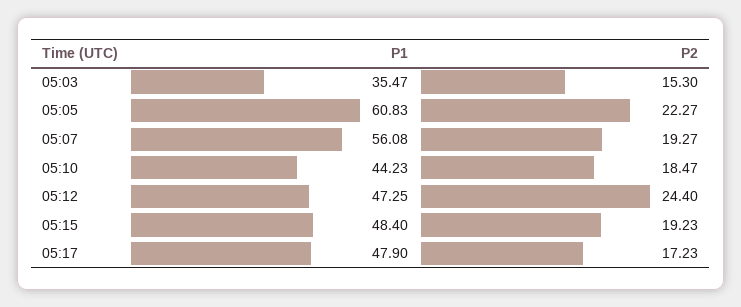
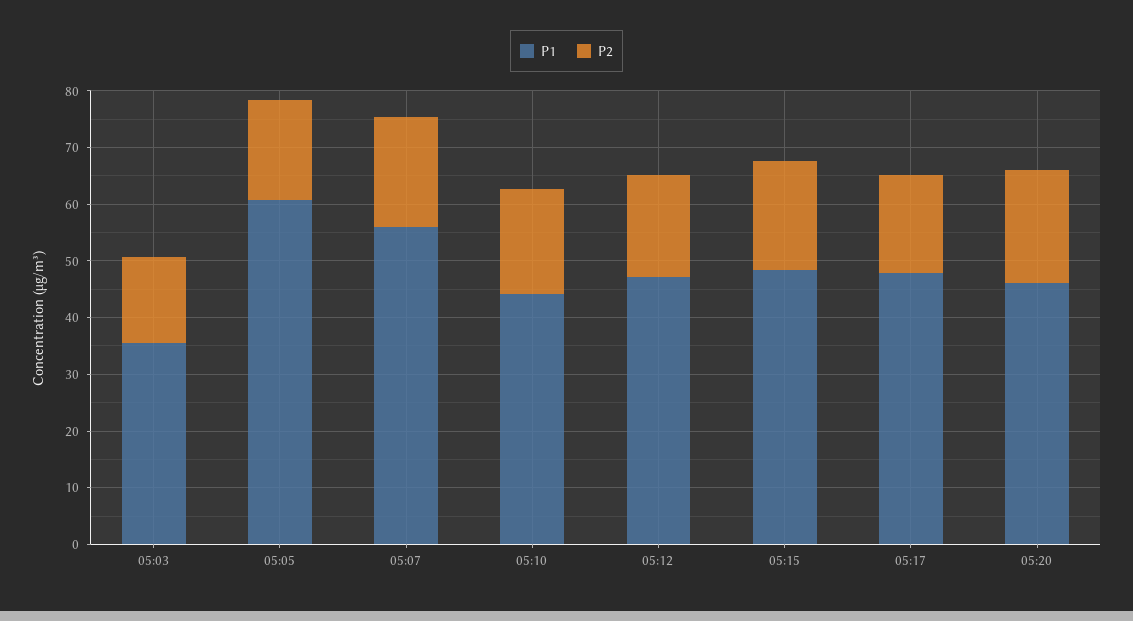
P2, 05:05: 22.27 -> 18
P2, 05:12: 24.4 -> 18
P1, 05:20: none -> 46
P2, 05:20: none -> 20

